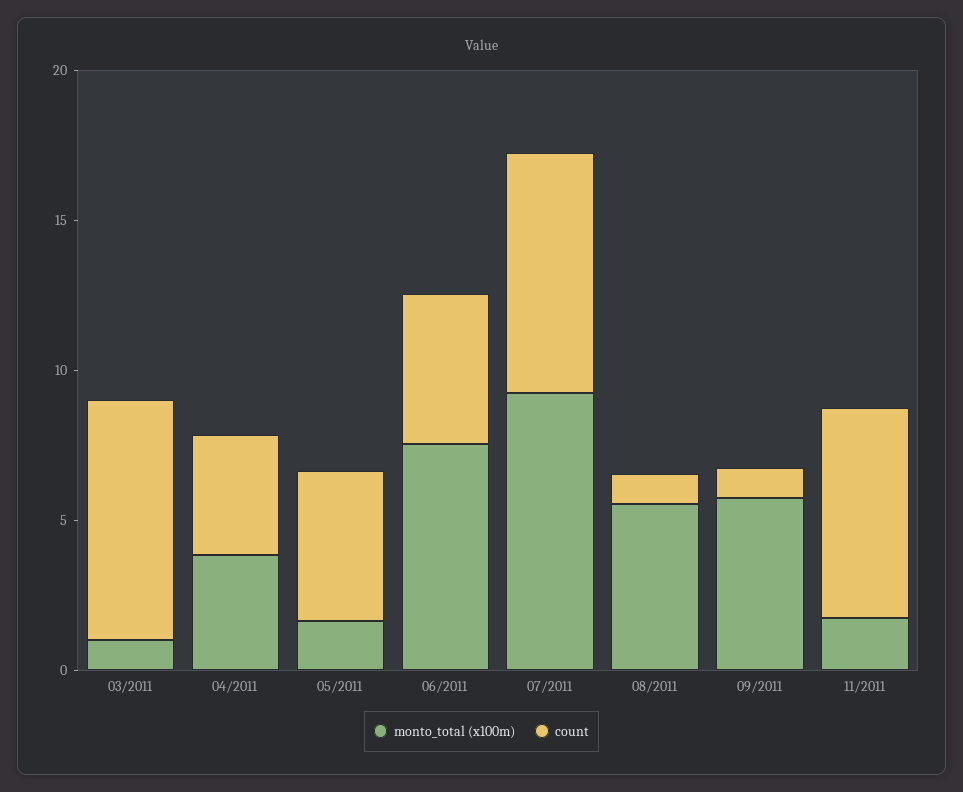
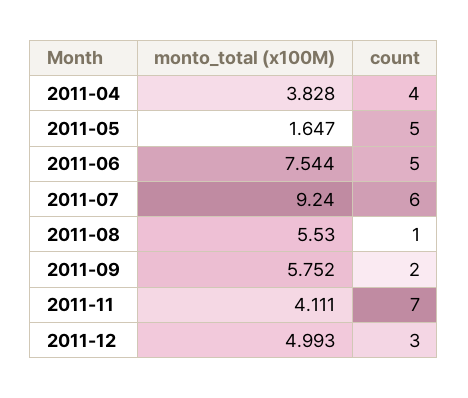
monto_total (x100m), 03/2011: 1 -> none
count, 03/2011: 8 -> none
count, 07/2011: 8 -> 6
count, 09/2011: 1 -> 2
monto_total (x100m), 11/2011: 2 -> 4.111
monto_total (x100m), 2011-12: none -> 4.993
count, 2011-12: none -> 3

